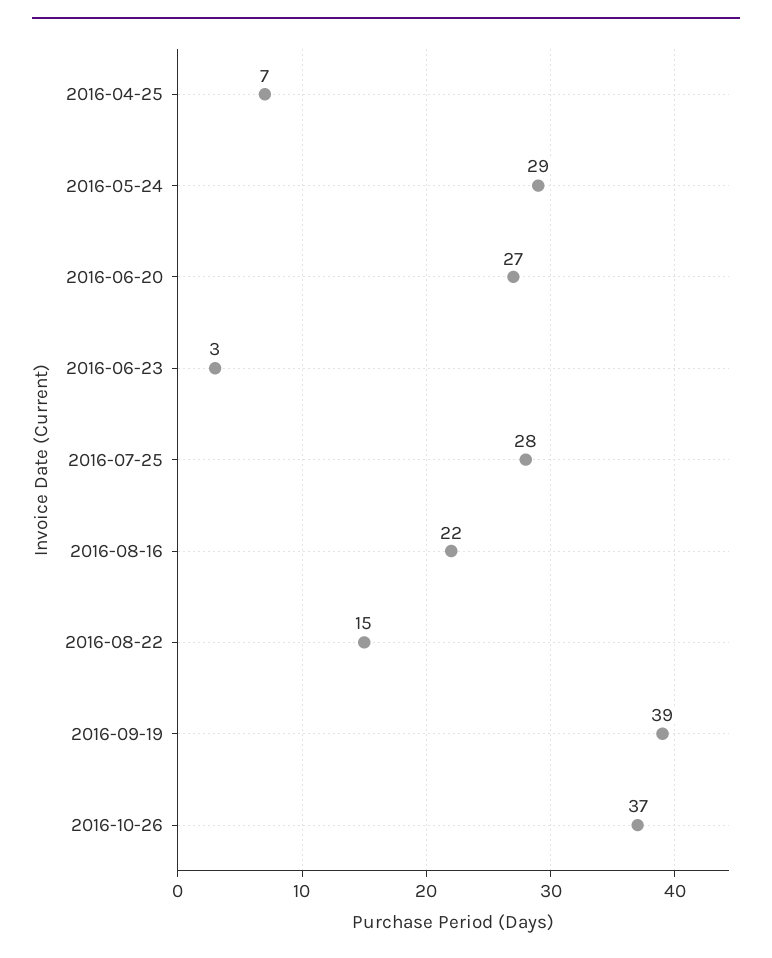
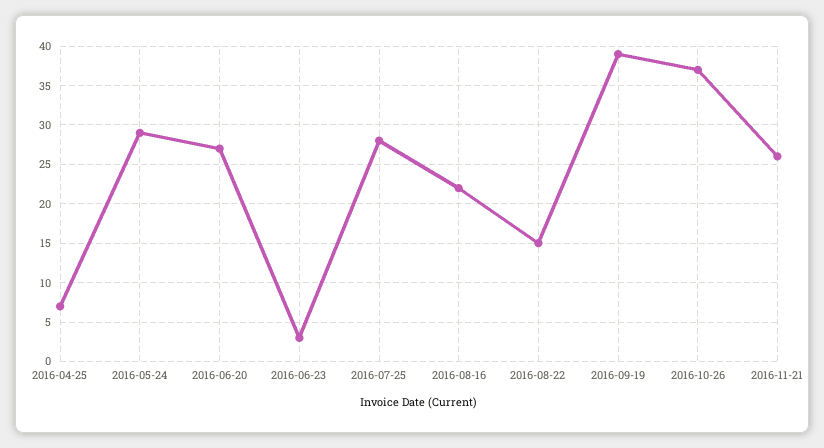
2016-11-21: none -> 26

